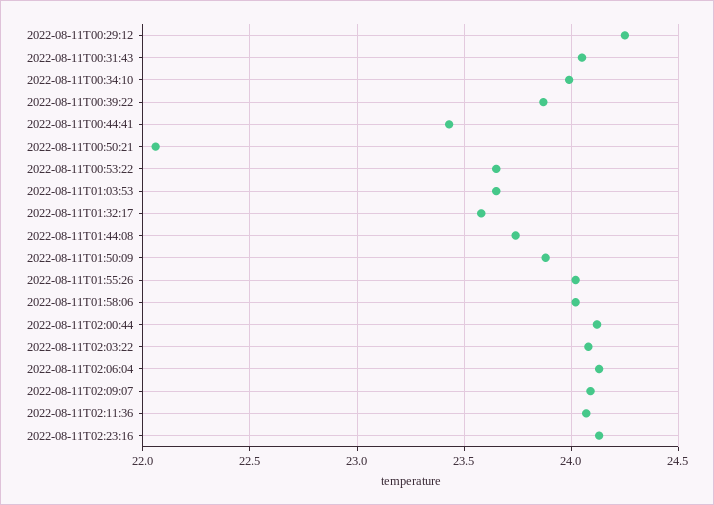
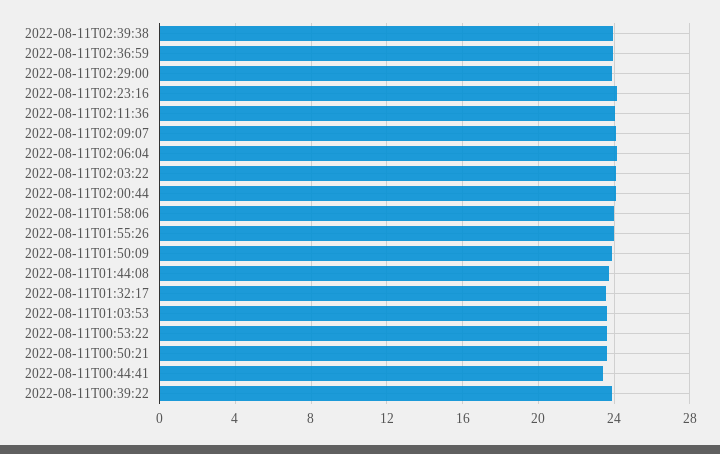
2022-08-11T00:29:12: 24.25 -> none
2022-08-11T00:31:43: 24.05 -> none
2022-08-11T00:34:10: 24 -> none
2022-08-11T00:50:21: 22.05 -> 23.5
2022-08-11T02:39:38: none -> 24
2022-08-11T02:36:59: none -> 24
2022-08-11T02:29:00: none -> 24

